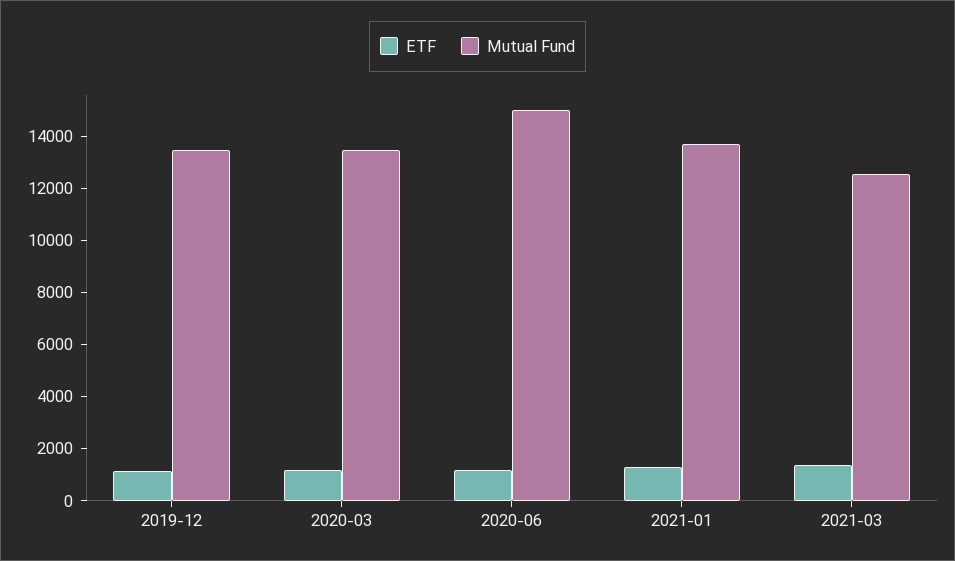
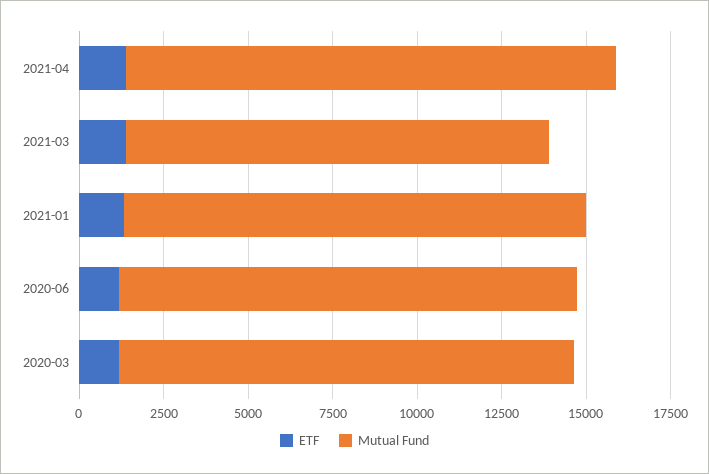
ETF, 2019-12: 1000 -> none
Mutual Fund, 2019-12: 13500 -> none
Mutual Fund, 2020-06: 15000 -> 13500
ETF, 2021-04: none -> 1500
Mutual Fund, 2021-04: none -> 14500

